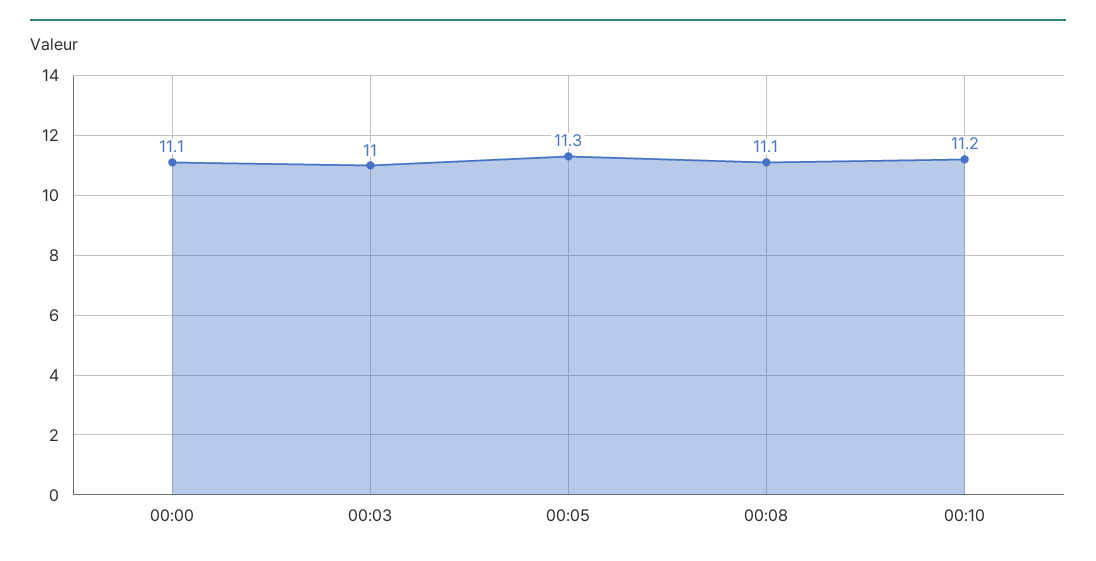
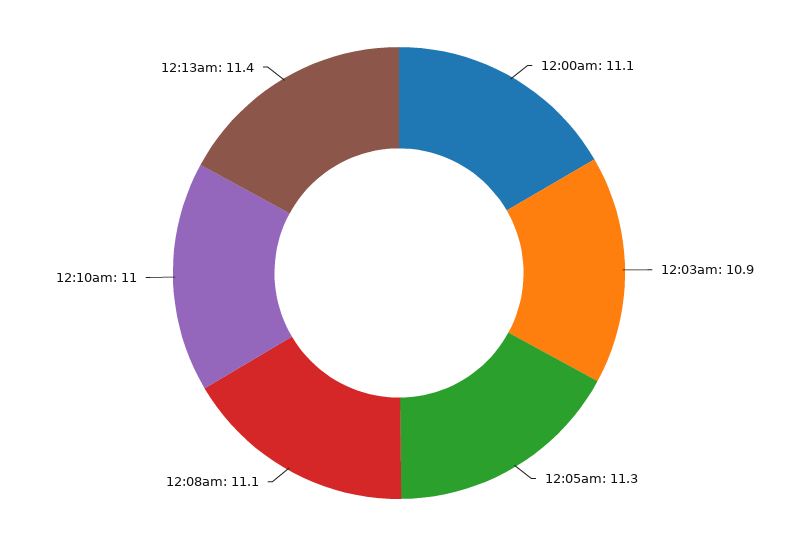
00:03: 11 -> 10.9
00:10: 11.2 -> 11
12:13am: none -> 11.4

